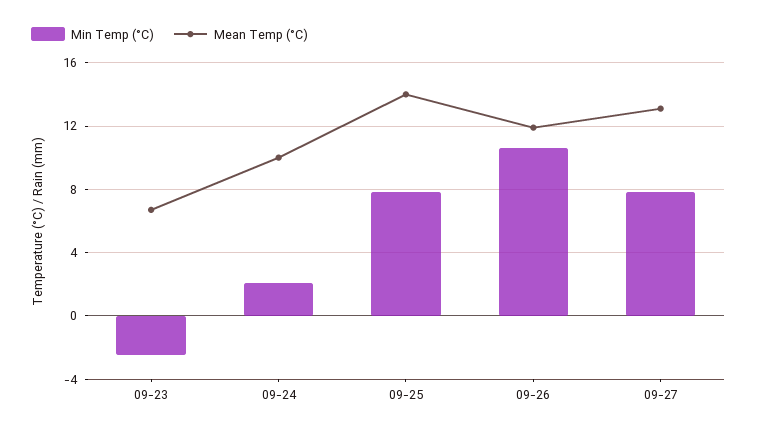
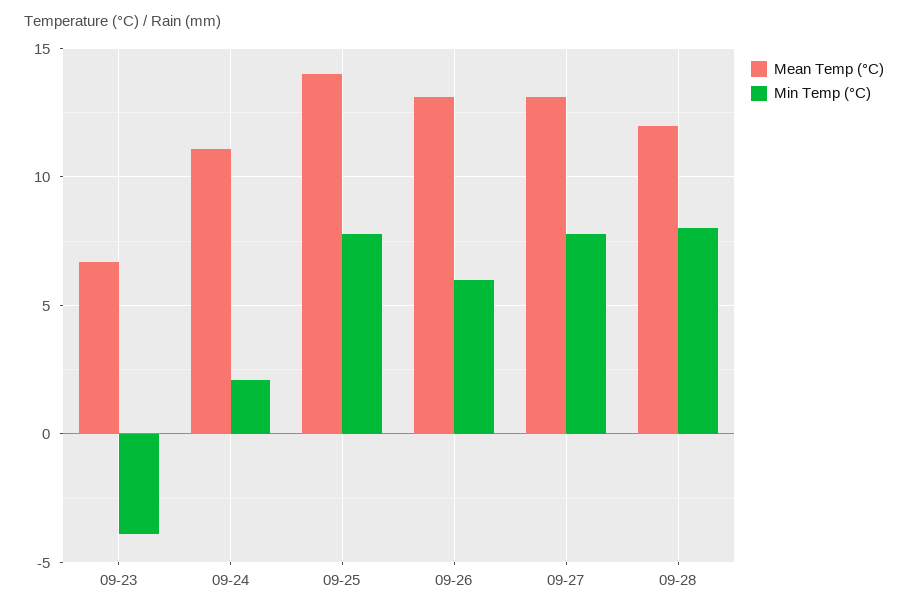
Min Temp (°C), 09-23: -2.5 -> -4
Mean Temp (°C), 09-24: 10 -> 11
Min Temp (°C), 09-26: 10.5 -> 6
Mean Temp (°C), 09-26: 12 -> 13
Mean Temp (°C), 09-28: none -> 12
Min Temp (°C), 09-28: none -> 8

